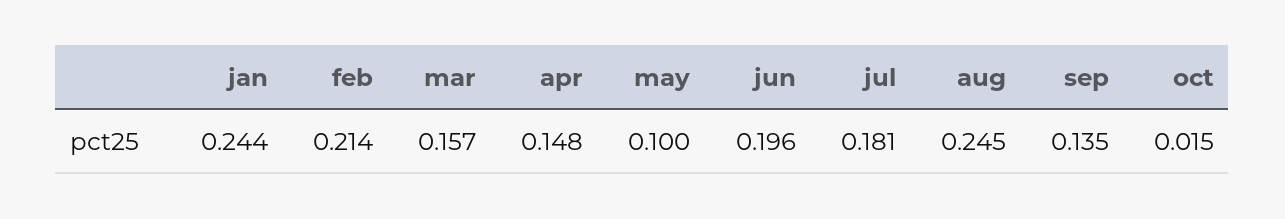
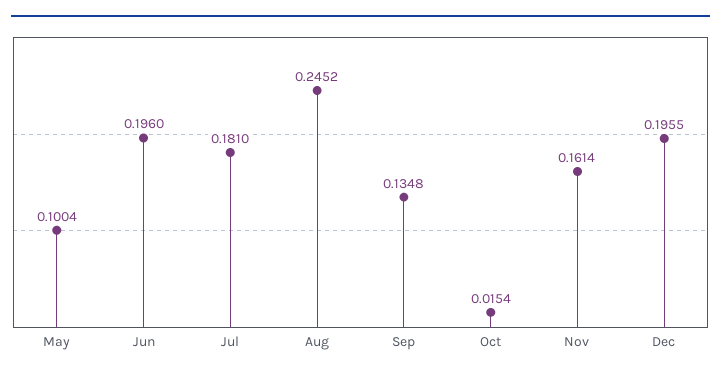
jan: 0.244 -> none
feb: 0.214 -> none
mar: 0.157 -> none
apr: 0.148 -> none
Nov: none -> 0.1614
Dec: none -> 0.1955

